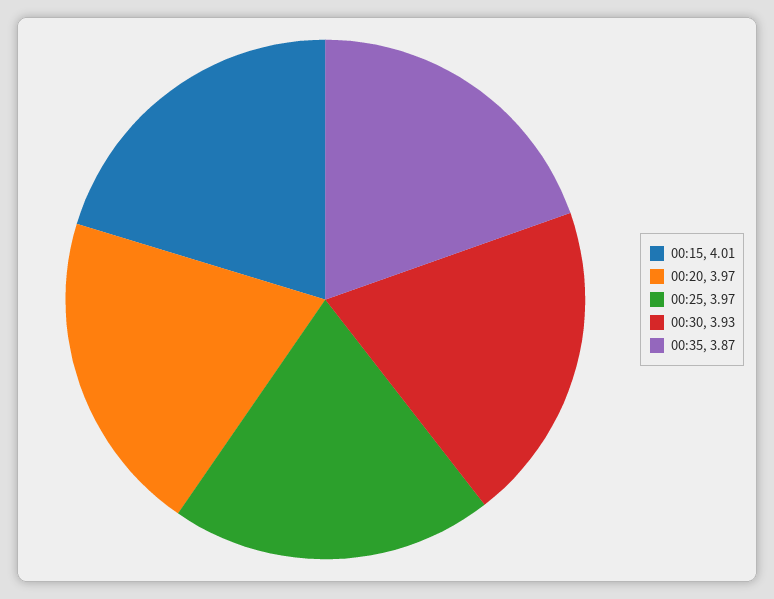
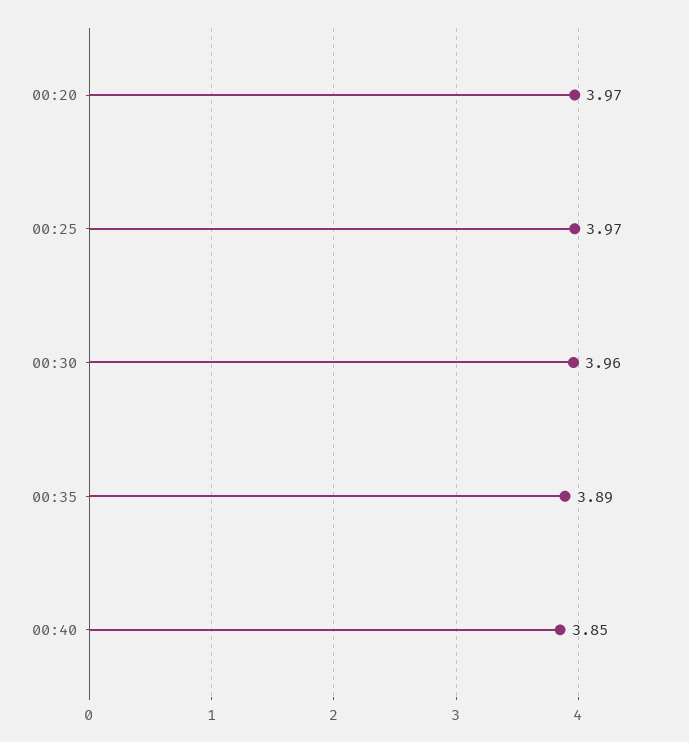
00:15: 4.01 -> none
00:30: 3.93 -> 3.96
00:35: 3.87 -> 3.89
00:40: none -> 3.85

